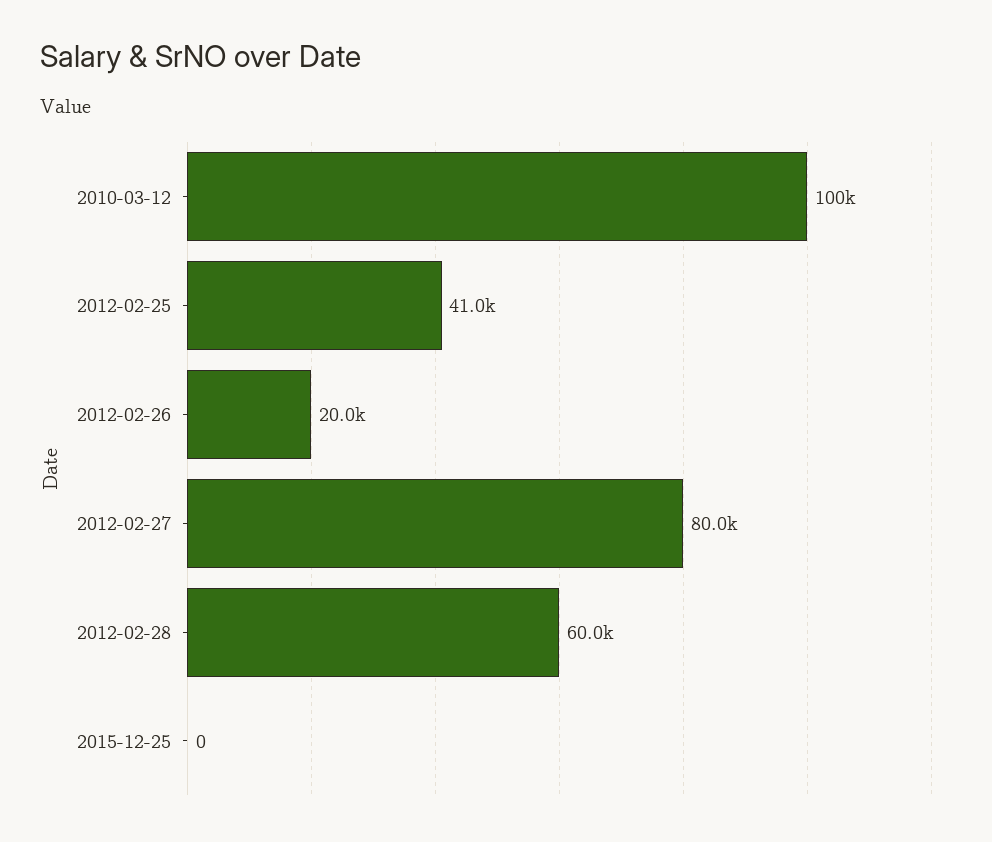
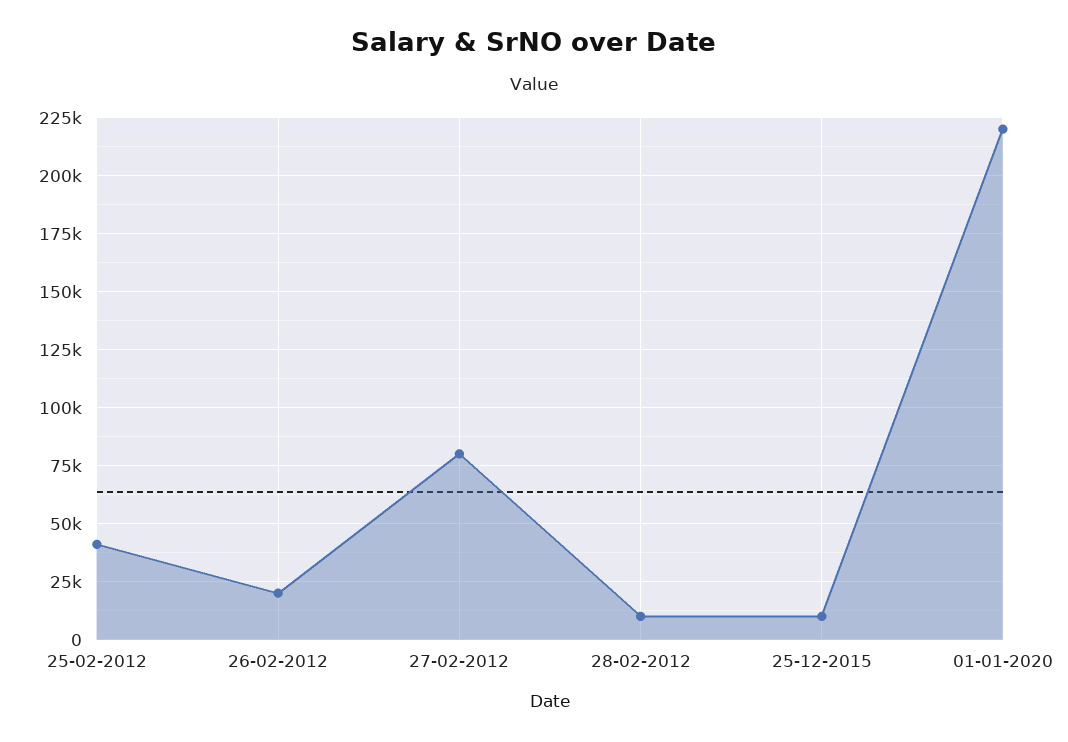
2010-03-12: 100000 -> none
2012-02-28: 60000 -> 10000
2015-12-25: 0 -> 10000
01-01-2020: none -> 220000

